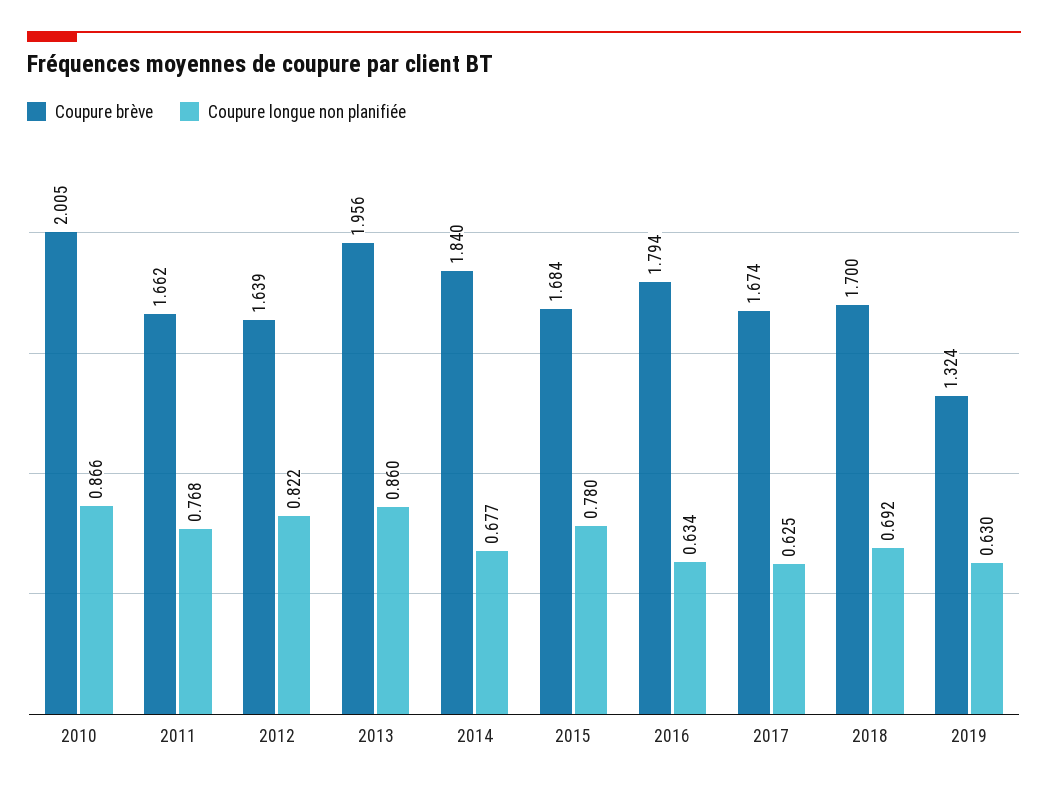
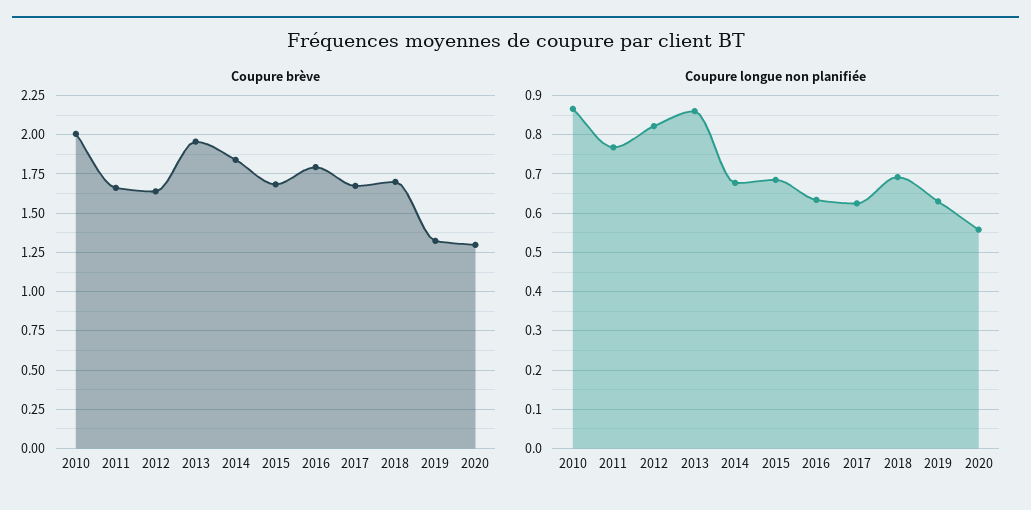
Coupure longue non planifiée, 2015: 0.78 -> 0.68
Coupure brève, 2020: none -> 1.3
Coupure longue non planifiée, 2020: none -> 0.56

